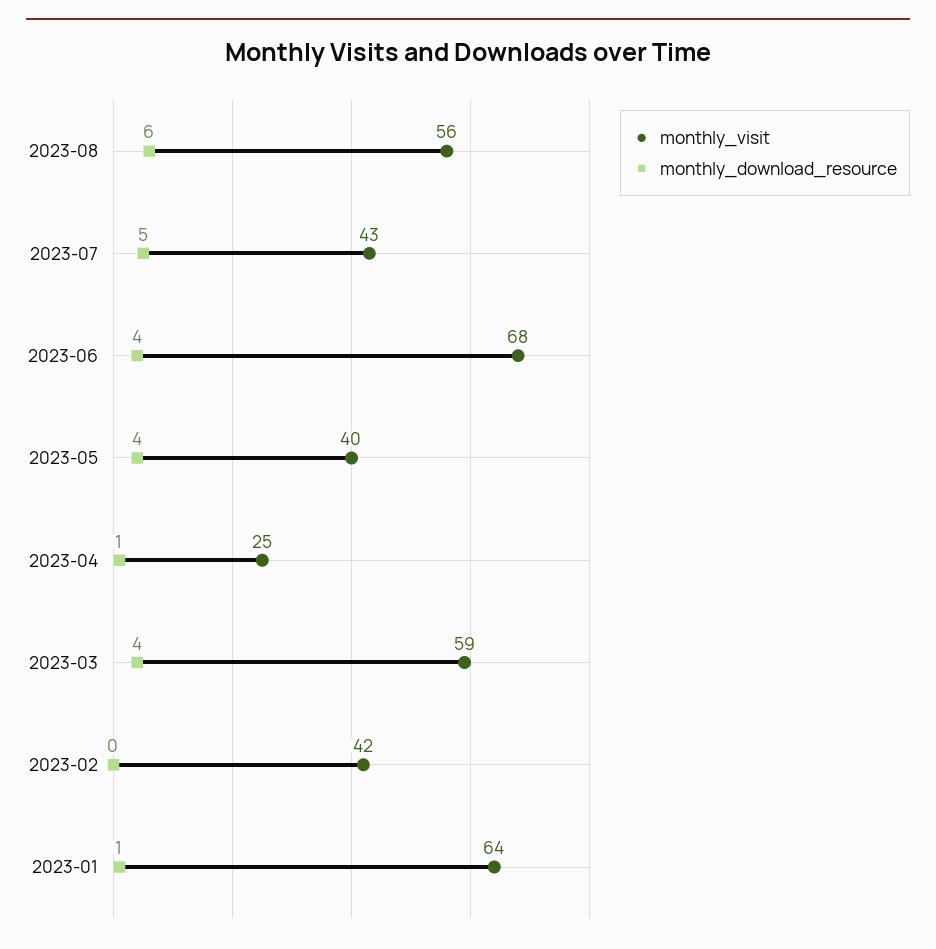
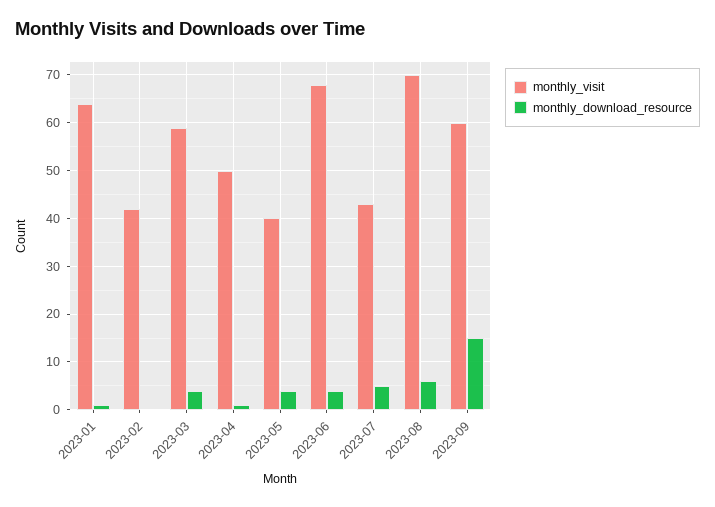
monthly_visit, 2023-08: 56 -> 70
monthly_visit, 2023-04: 25 -> 50
monthly_visit, 2023-09: none -> 60
monthly_download_resource, 2023-09: none -> 15

